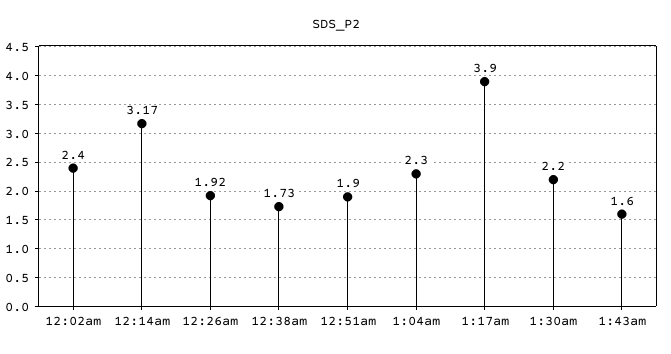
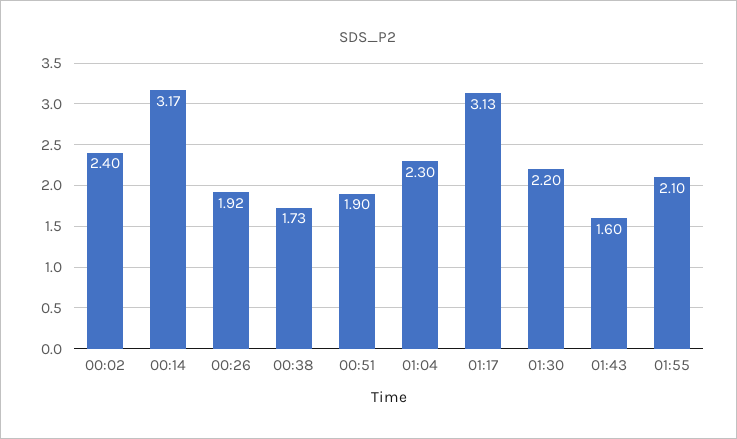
1:17am: 3.9 -> 3.13
01:55: none -> 2.1

